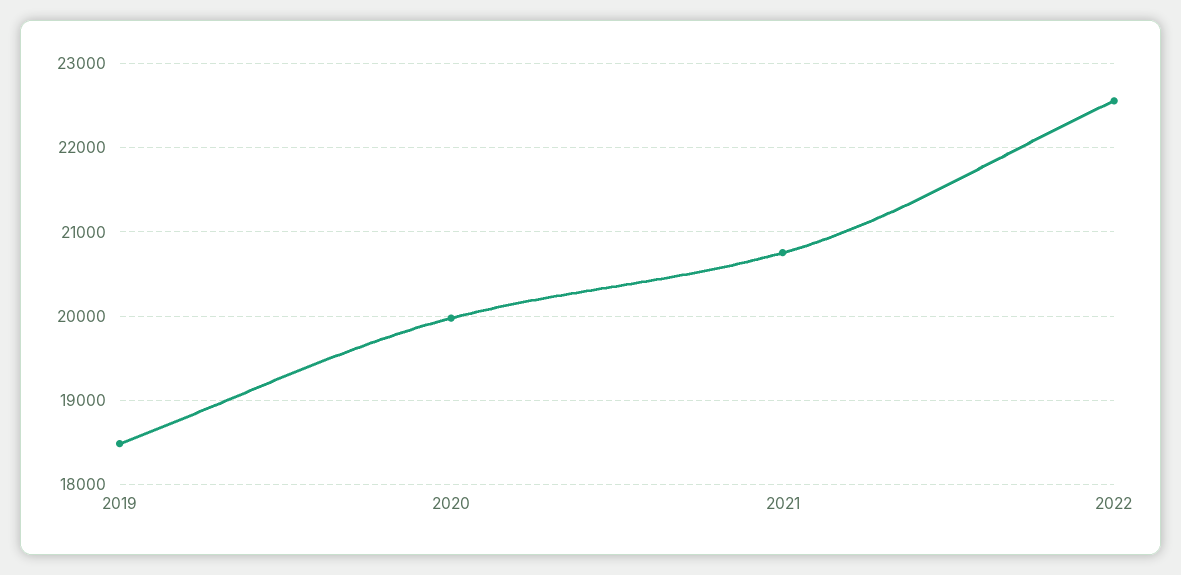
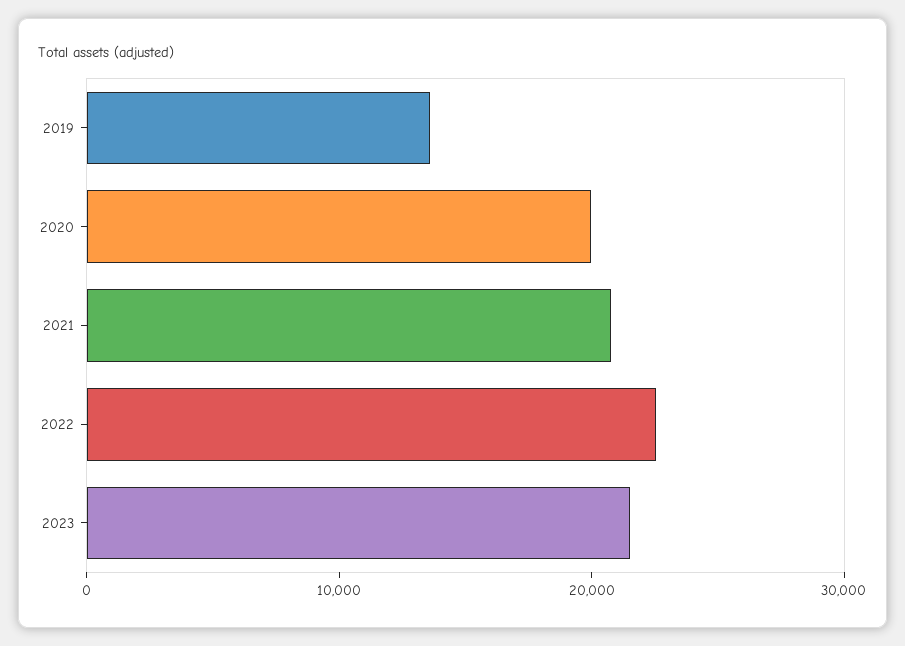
2019: 18500 -> 14000
2023: none -> 22000

